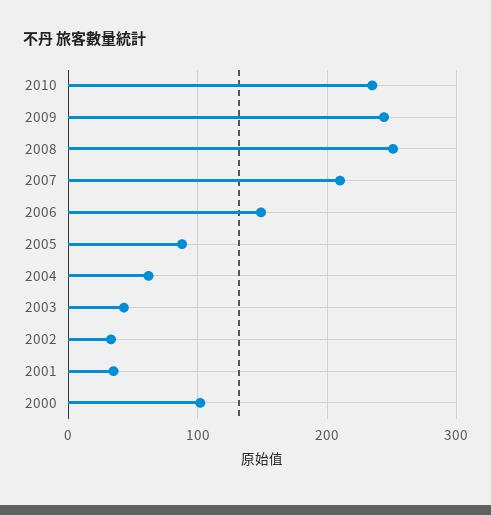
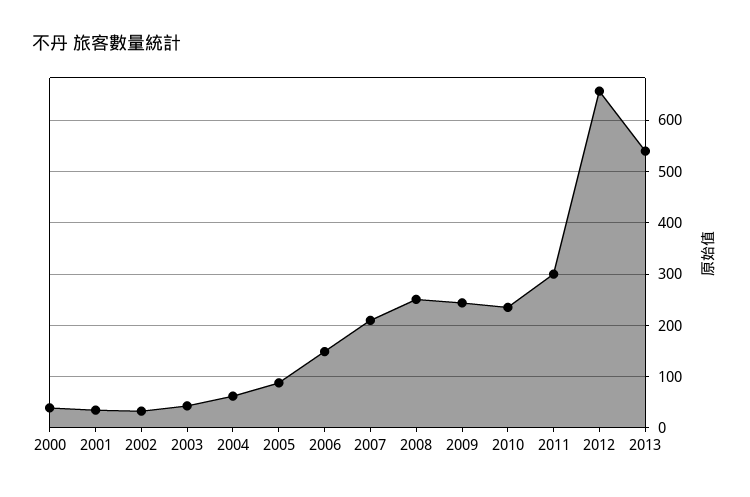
2000: 100 -> 40
2011: none -> 300
2012: none -> 660
2013: none -> 540

